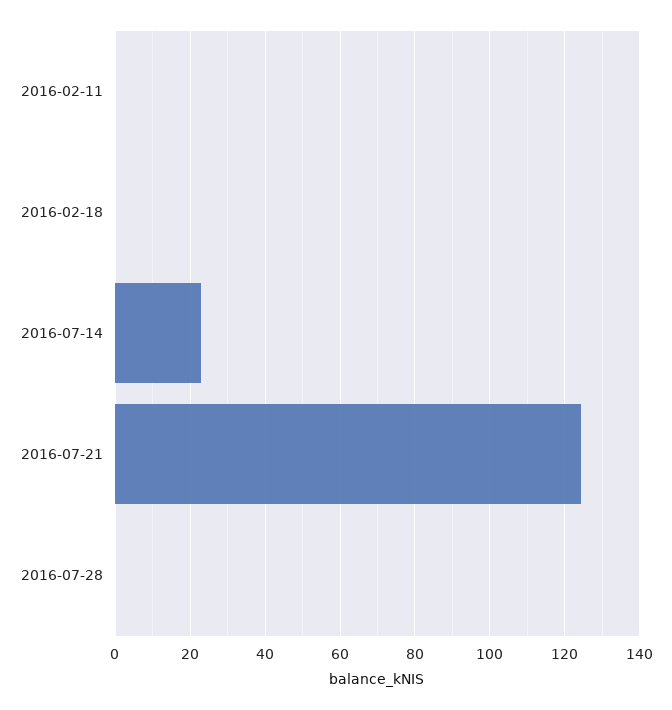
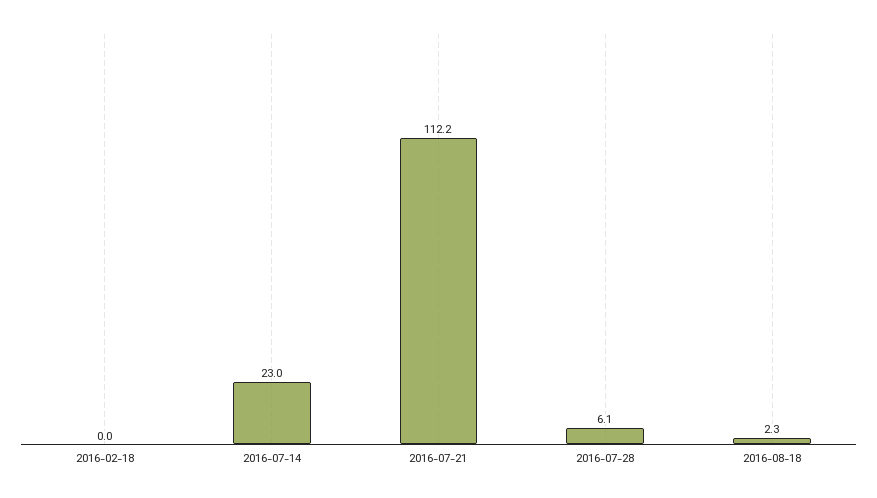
2016-02-11: 0 -> none
2016-07-21: 124 -> 112.2
2016-07-28: 0 -> 6.1
2016-08-18: none -> 2.3

